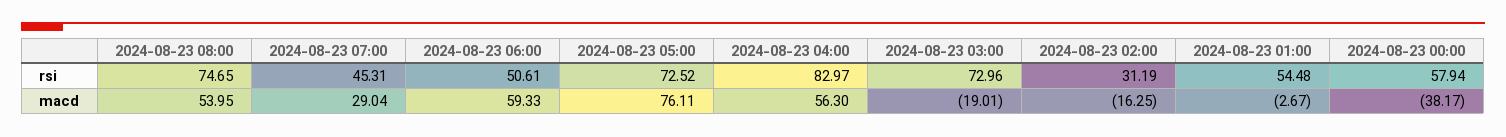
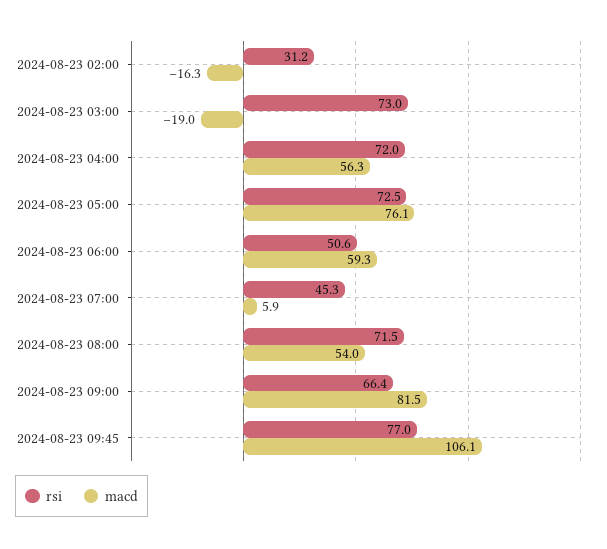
rsi, 2024-08-23 08:00: 74.65 -> 71.5
rsi, 2024-08-23 04:00: 82.97 -> 72
rsi, 2024-08-23 01:00: 54.48 -> none
rsi, 2024-08-23 00:00: 57.94 -> none
macd, 2024-08-23 07:00: 29.04 -> 5.9
macd, 2024-08-23 01:00: -2.67 -> none
macd, 2024-08-23 00:00: -38.17 -> none
rsi, 2024-08-23 09:00: none -> 66.4
macd, 2024-08-23 09:00: none -> 81.5
rsi, 2024-08-23 09:45: none -> 77
macd, 2024-08-23 09:45: none -> 106.1

